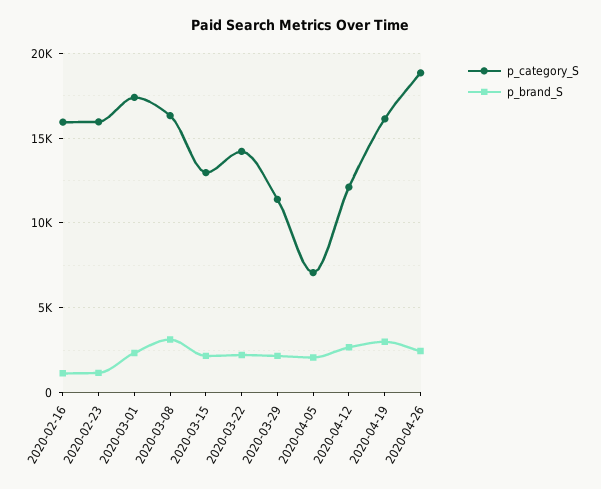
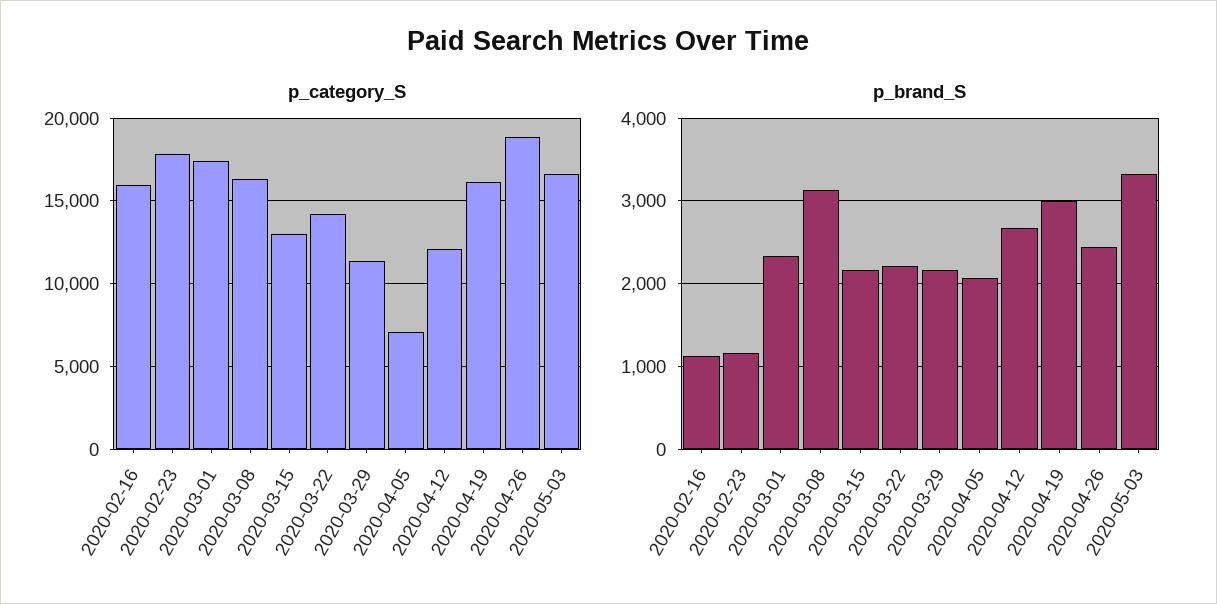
p_category_S, 2020-02-23: 16000 -> 18000
p_category_S, 2020-05-03: none -> 16500
p_brand_S, 2020-05-03: none -> 3300

